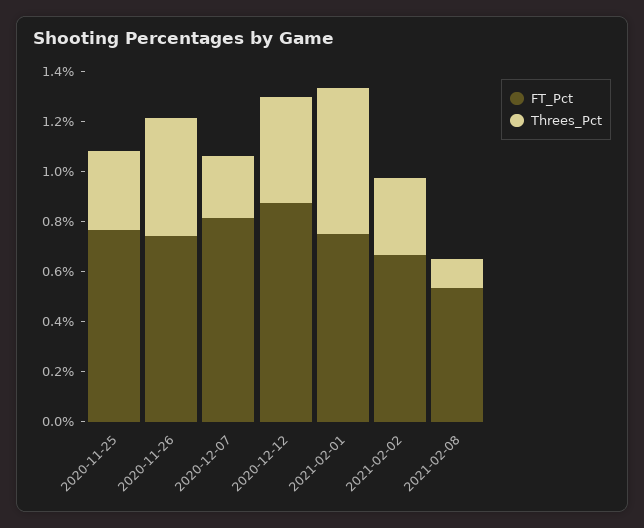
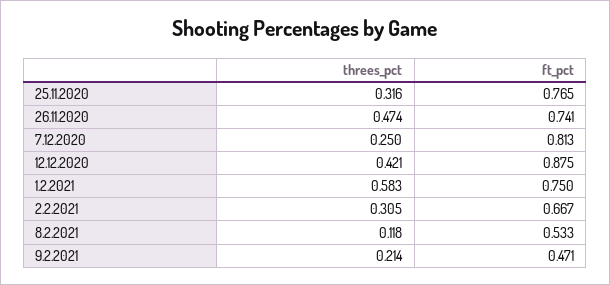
Threes_Pct, 9.2.2021: none -> 0.214
FT_Pct, 9.2.2021: none -> 0.471

